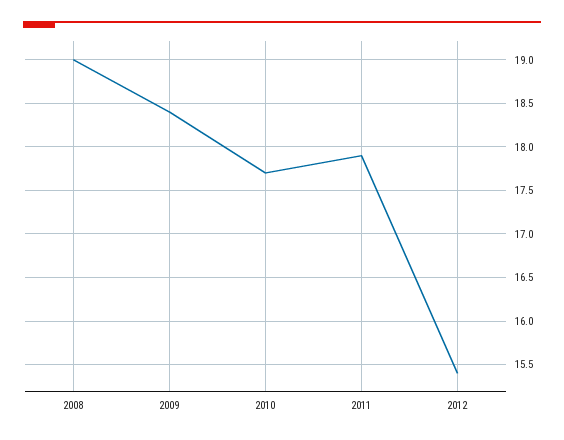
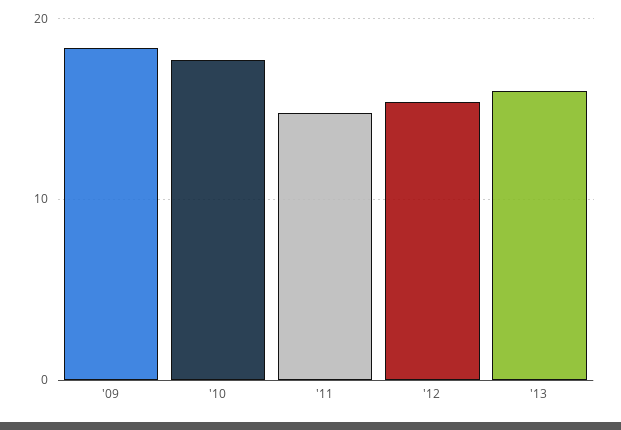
2008: 19 -> none
2011: 17.9 -> 15
'13: none -> 16

